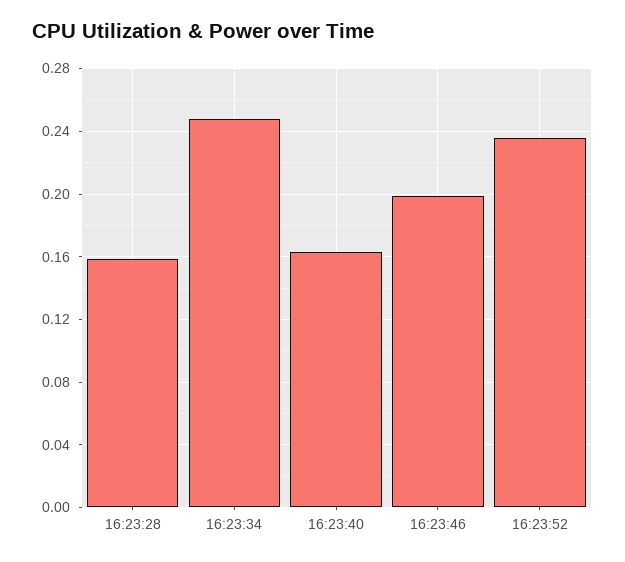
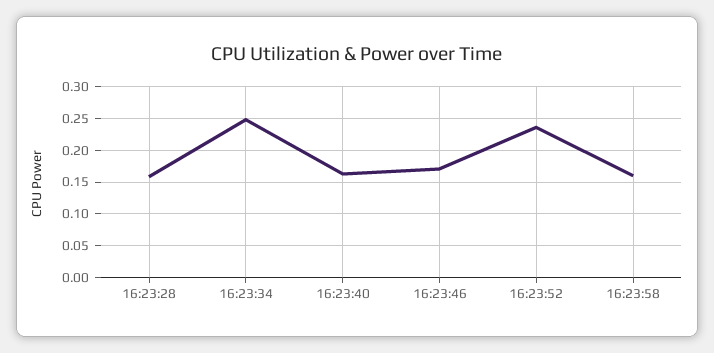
16:23:46: 0.2 -> 0.17
16:23:58: none -> 0.16

